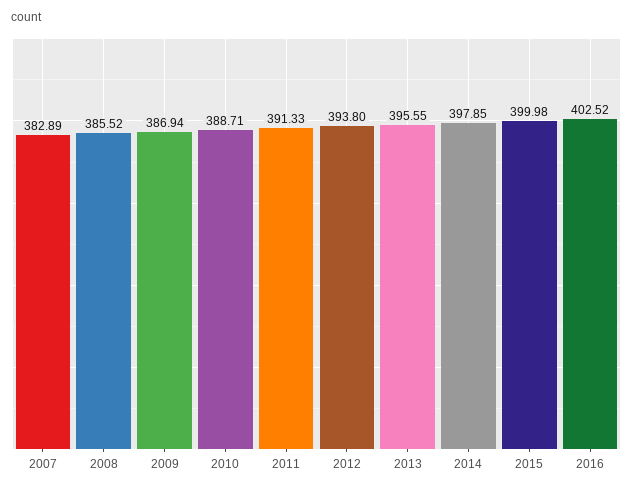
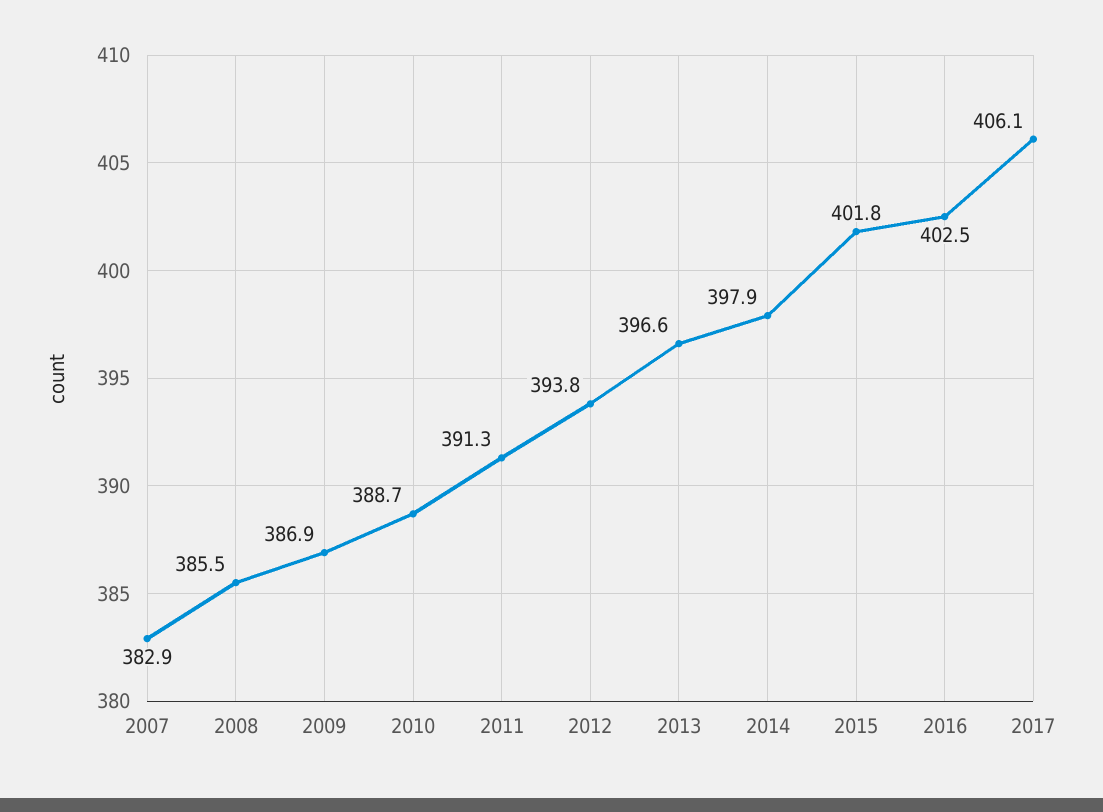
2013: 395.55 -> 396.6
2015: 399.98 -> 401.8
2017: none -> 406.1

